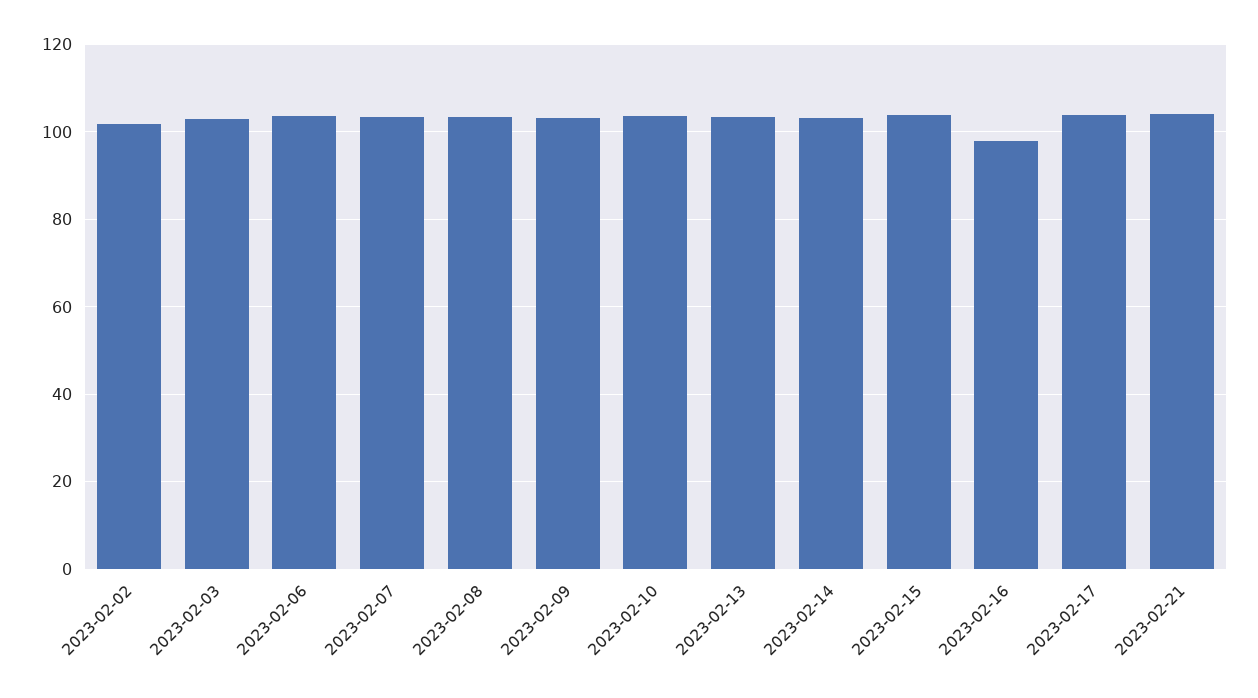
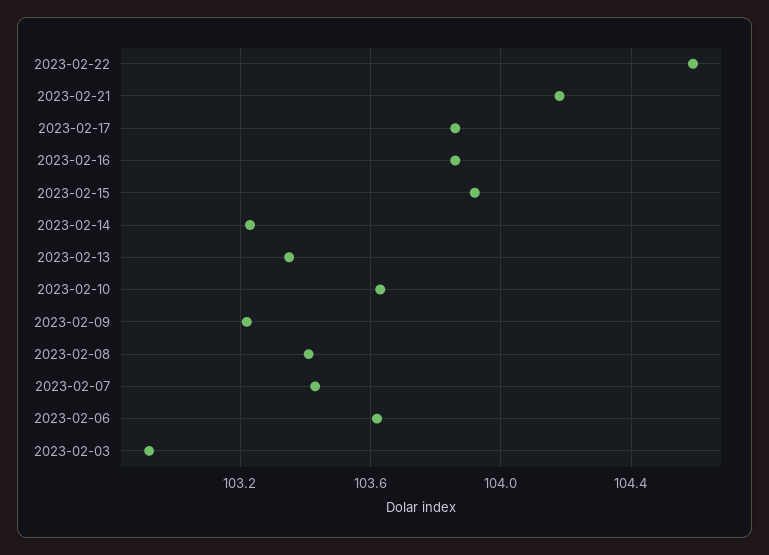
2023-02-02: 102 -> none
2023-02-16: 98 -> 103.85
2023-02-22: none -> 104.6

